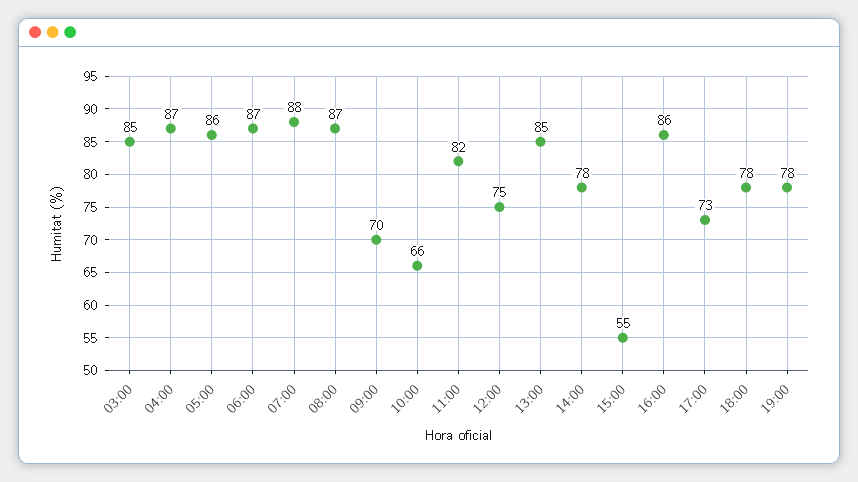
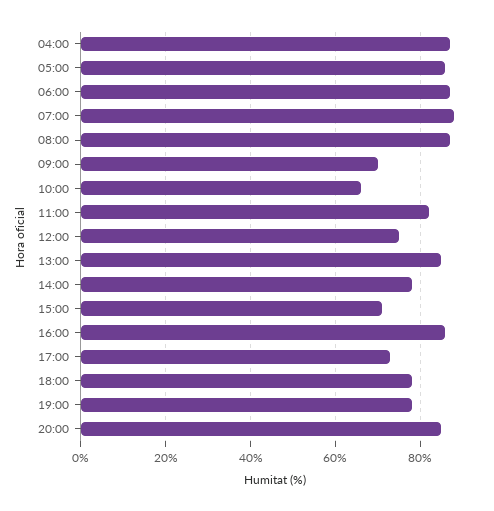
03:00: 85 -> none
15:00: 55 -> 70
20:00: none -> 85

